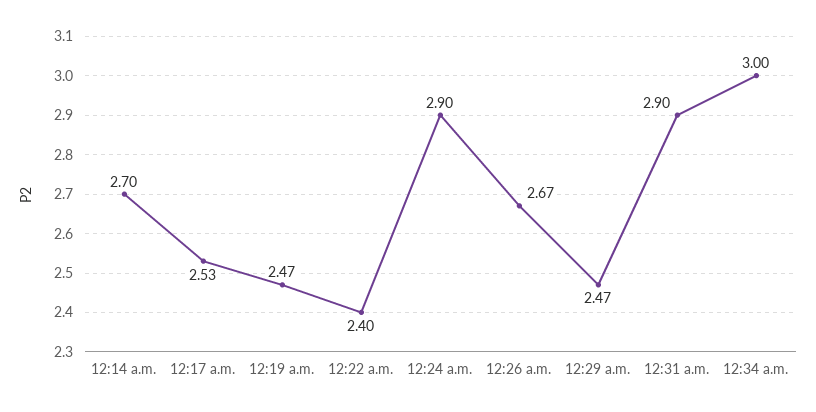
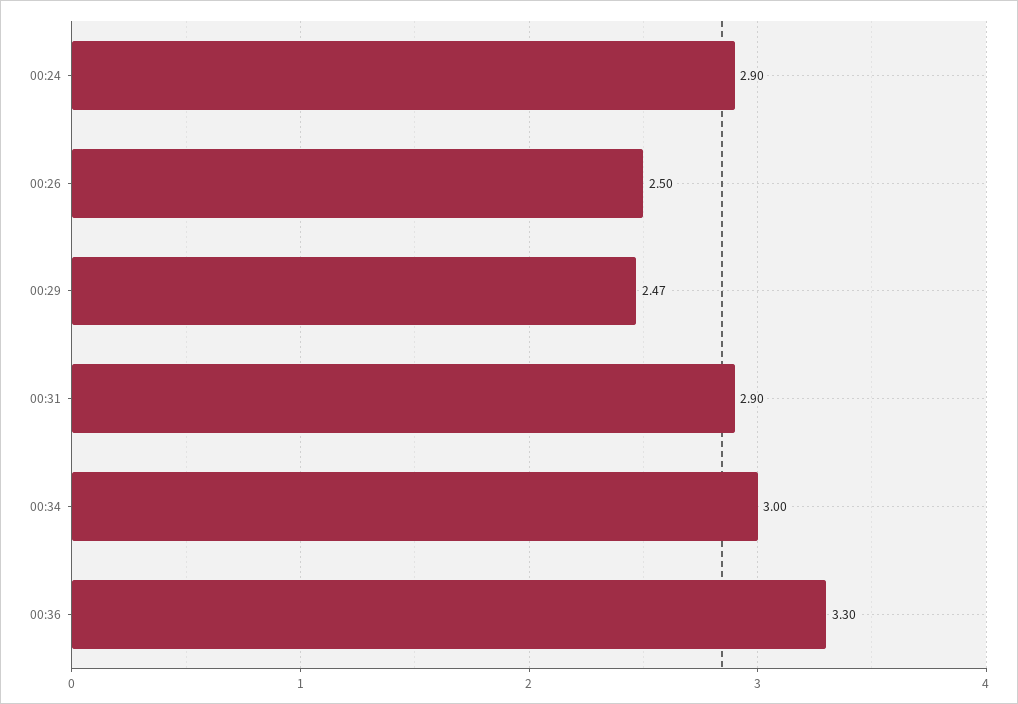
12:14 a.m.: 2.7 -> none
12:17 a.m.: 2.53 -> none
12:19 a.m.: 2.47 -> none
12:22 a.m.: 2.4 -> none
12:26 a.m.: 2.67 -> 2.5
00:36: none -> 3.3

